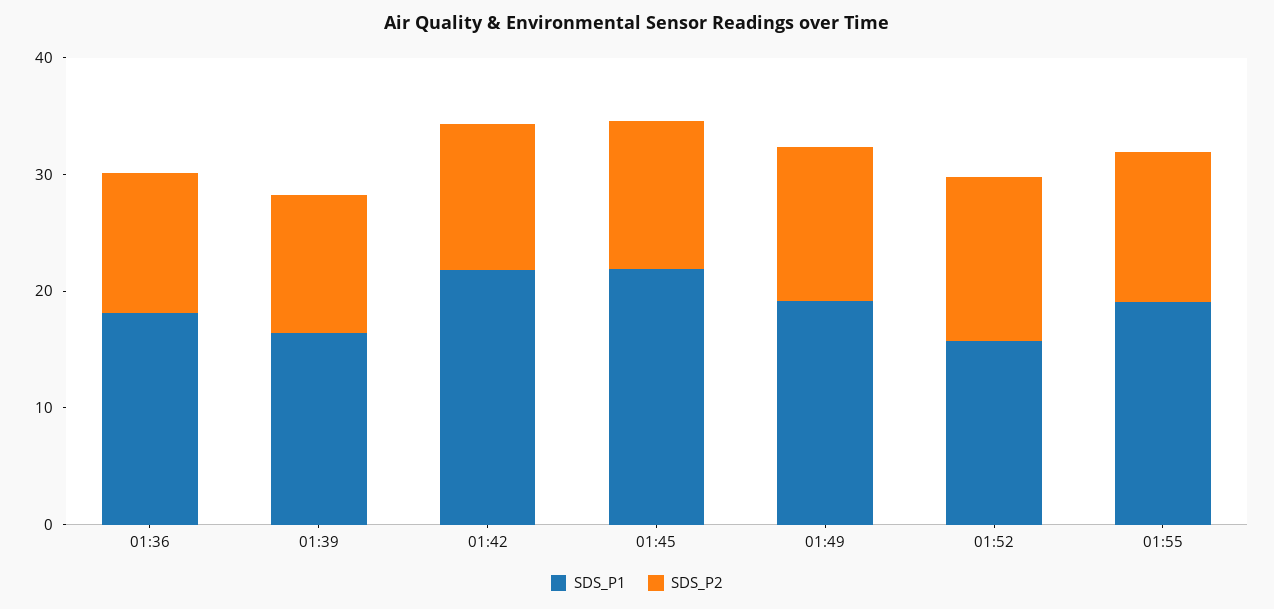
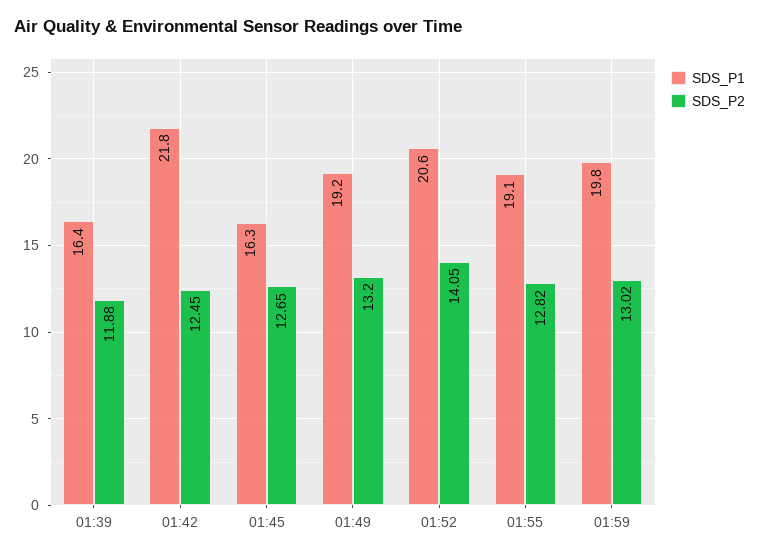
SDS_P1, 01:36: 18 -> none
SDS_P2, 01:36: 12 -> none
SDS_P1, 01:45: 22 -> 16.3
SDS_P1, 01:52: 16 -> 20.6
SDS_P1, 01:59: none -> 19.8
SDS_P2, 01:59: none -> 13.02

